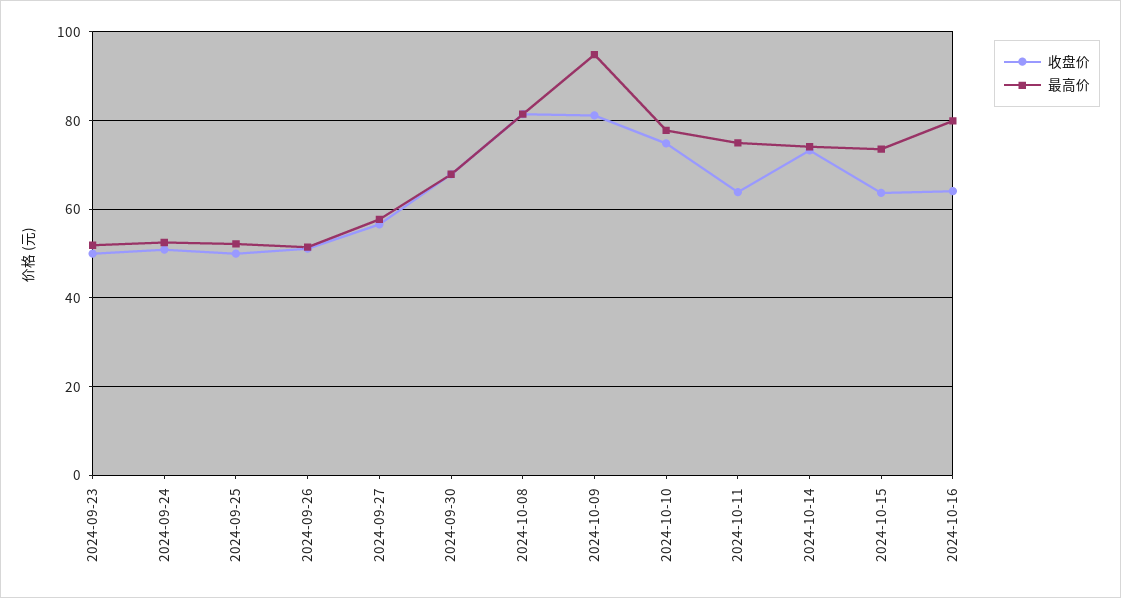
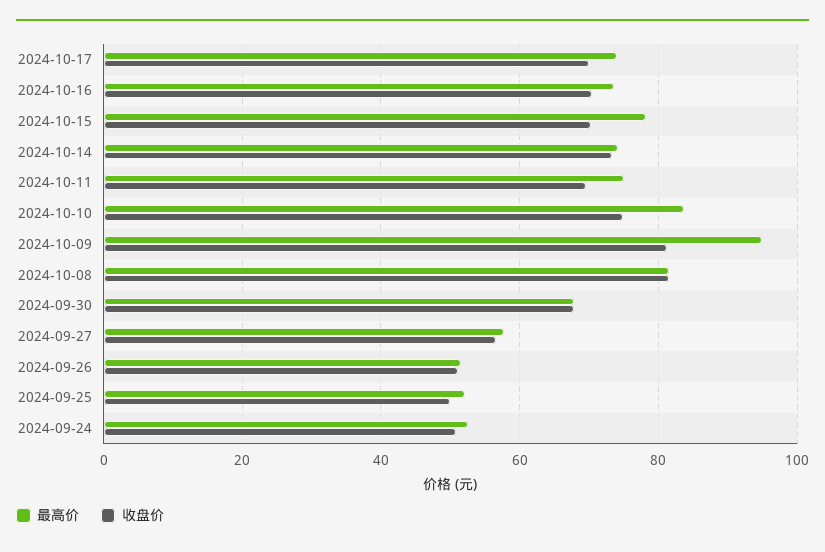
收盘价, 2024-09-23: 50 -> none
最高价, 2024-09-23: 52 -> none
最高价, 2024-10-10: 78 -> 84
收盘价, 2024-10-11: 64 -> 70
收盘价, 2024-10-15: 64 -> 70
最高价, 2024-10-15: 74 -> 78
收盘价, 2024-10-16: 64 -> 70
最高价, 2024-10-16: 80 -> 74
最高价, 2024-10-17: none -> 74
收盘价, 2024-10-17: none -> 70

